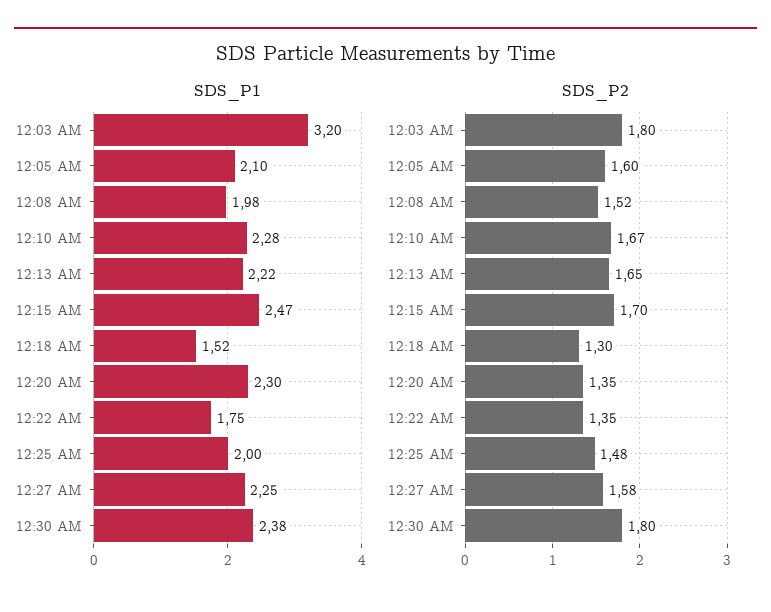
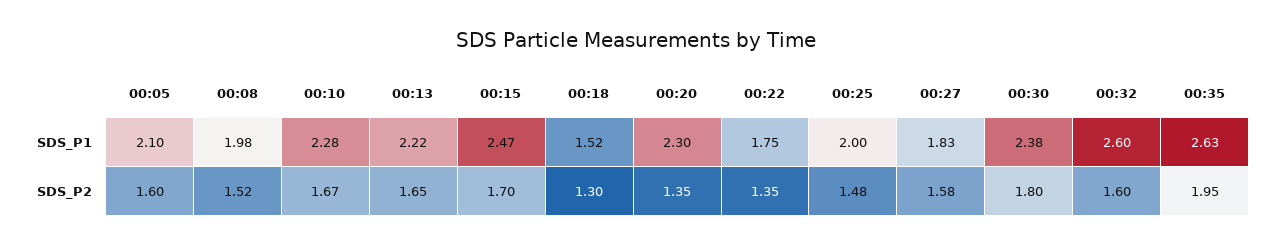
SDS_P1, 12:03 AM: 3.2 -> none
SDS_P1, 12:27 AM: 2.25 -> 1.83
SDS_P2, 12:03 AM: 1.8 -> none
SDS_P1, 00:32: none -> 2.6
SDS_P1, 00:35: none -> 2.63
SDS_P2, 00:32: none -> 1.6
SDS_P2, 00:35: none -> 1.95

